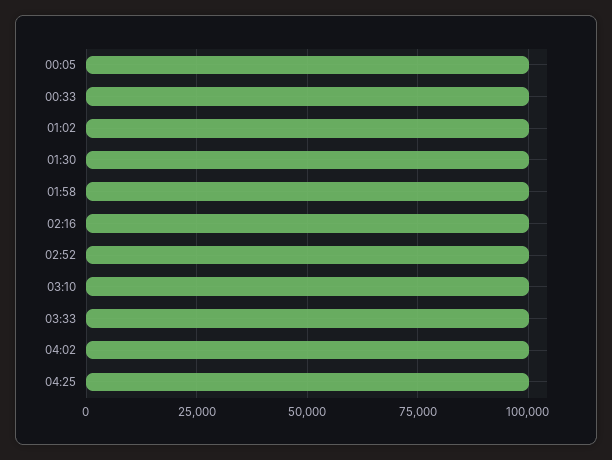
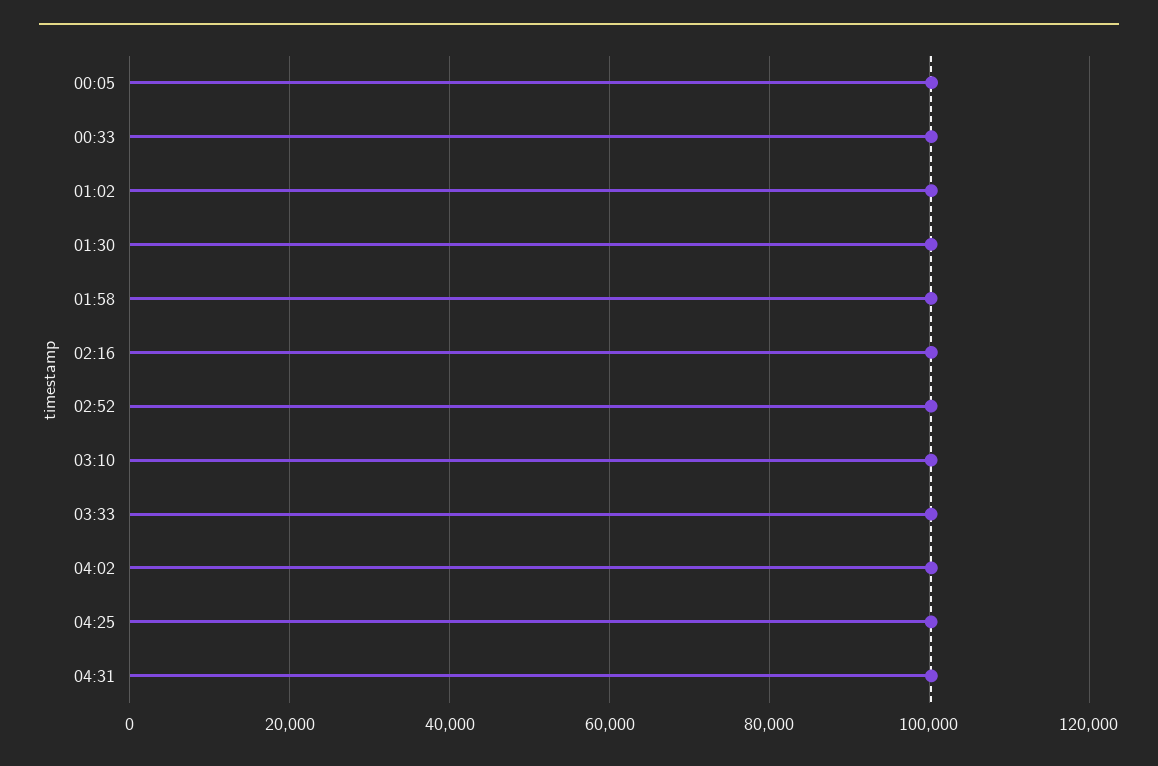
04:31: none -> 100000

